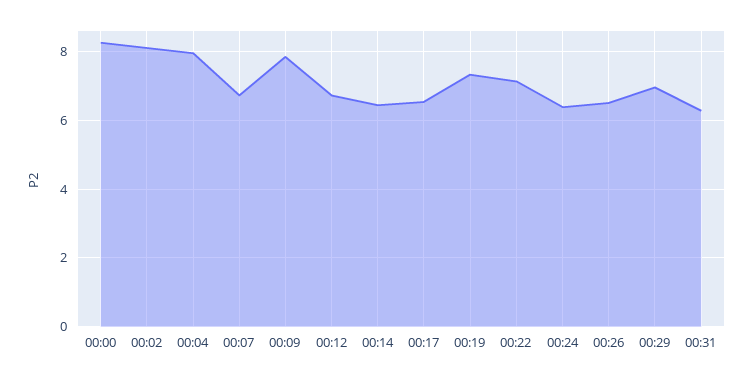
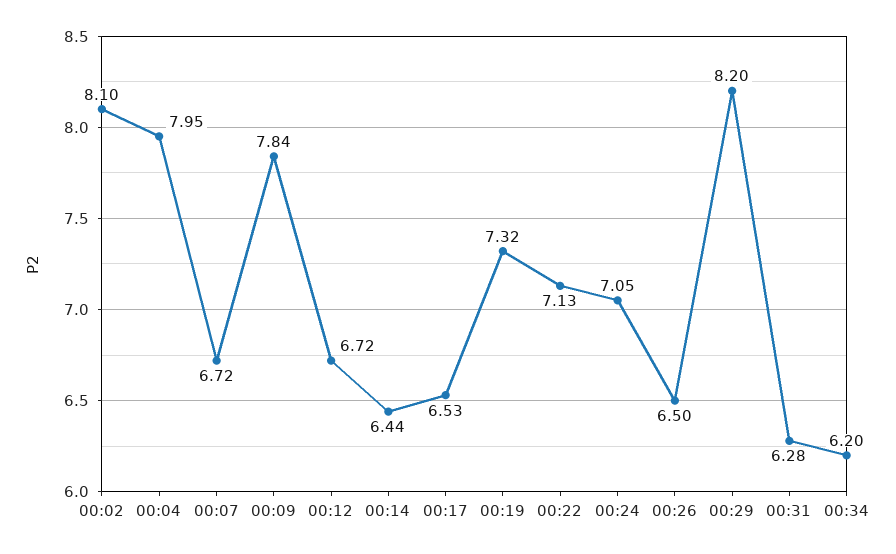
00:00: 8.2 -> none
00:24: 6.4 -> 7.05
00:29: 7 -> 8.2
00:34: none -> 6.2

